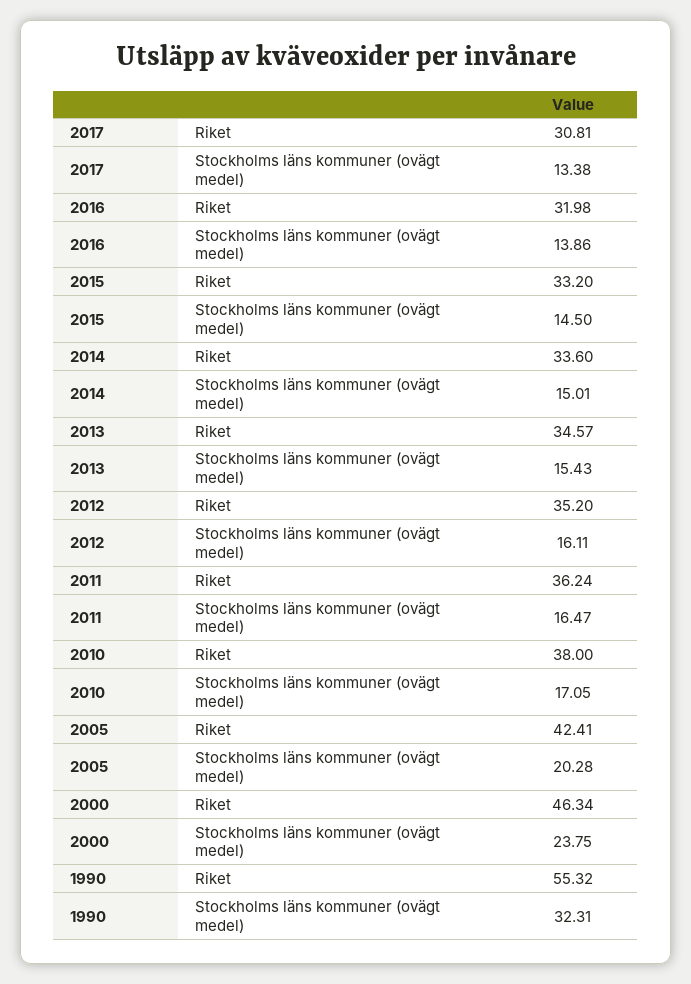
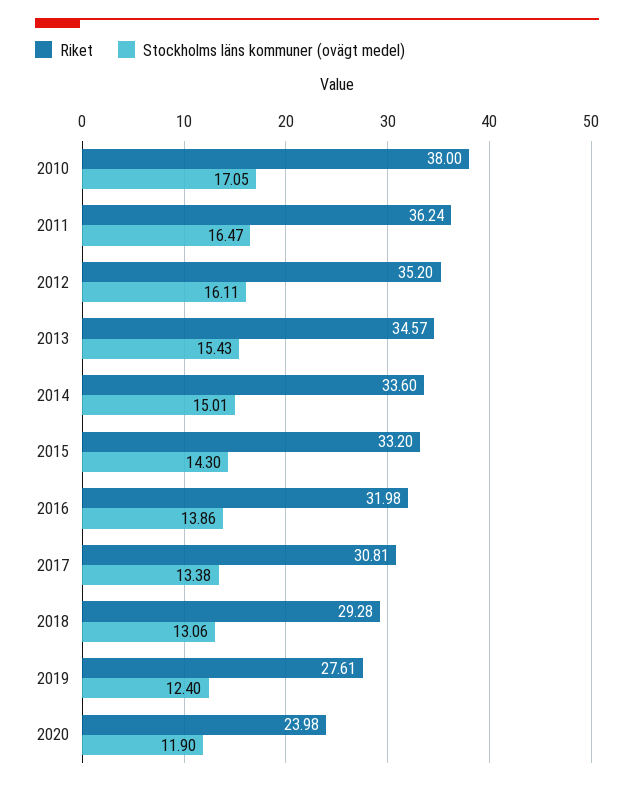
Stockholms läns kommuner (ovägt medel), 2015: 14.5 -> 14.3
Riket, 2005: 42.41 -> none
Stockholms läns kommuner (ovägt medel), 2005: 20.28 -> none
Riket, 2000: 46.34 -> none
Stockholms läns kommuner (ovägt medel), 2000: 23.75 -> none
Riket, 1990: 55.32 -> none
Stockholms läns kommuner (ovägt medel), 1990: 32.31 -> none
Riket, 2018: none -> 29.28
Stockholms läns kommuner (ovägt medel), 2018: none -> 13.06
Riket, 2019: none -> 27.61
Stockholms läns kommuner (ovägt medel), 2019: none -> 12.4
Riket, 2020: none -> 23.98
Stockholms läns kommuner (ovägt medel), 2020: none -> 11.9

